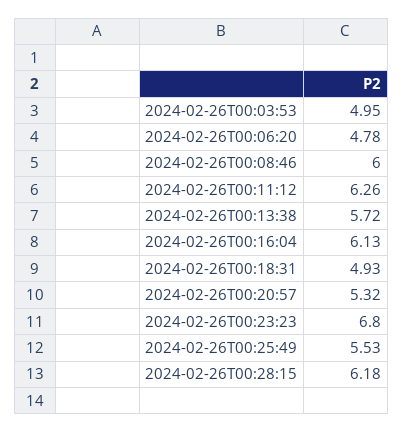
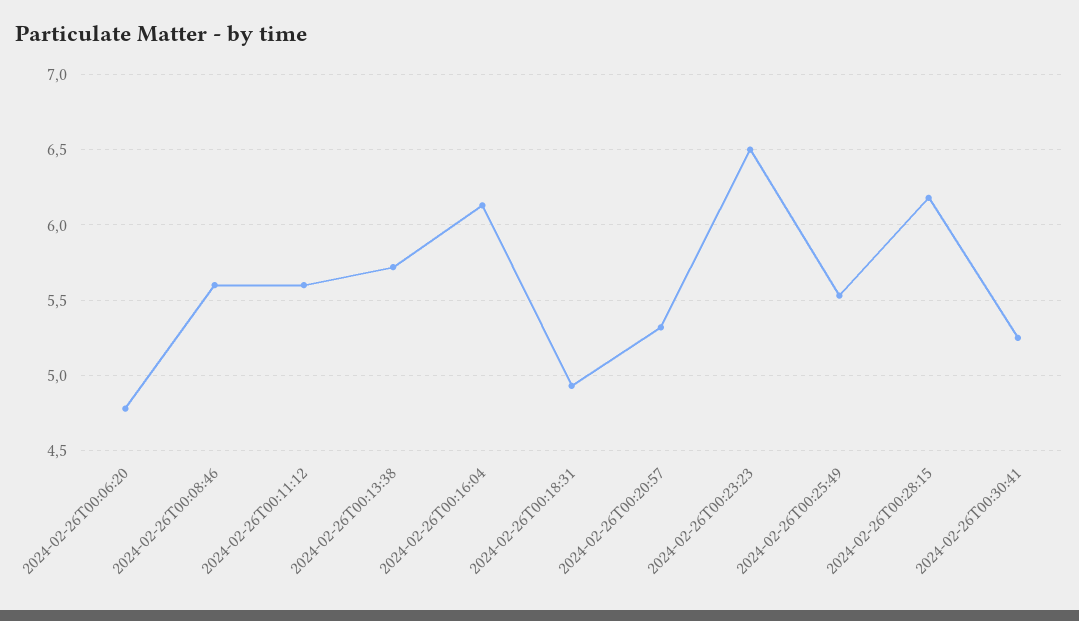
2024-02-26T00:03:53: 4.95 -> none
2024-02-26T00:08:46: 6 -> 5.6
2024-02-26T00:11:12: 6.26 -> 5.6
2024-02-26T00:23:23: 6.8 -> 6.5
2024-02-26T00:30:41: none -> 5.25

